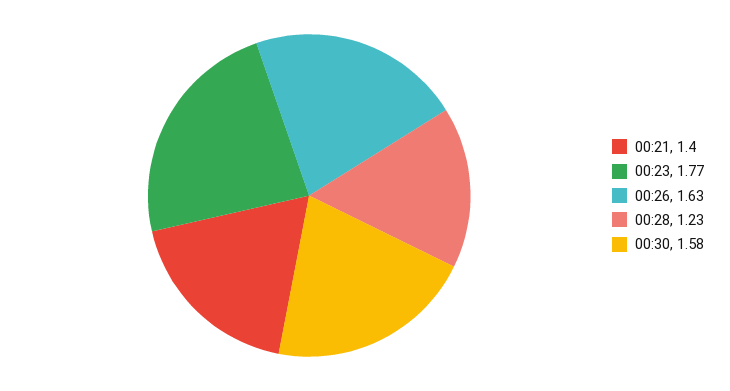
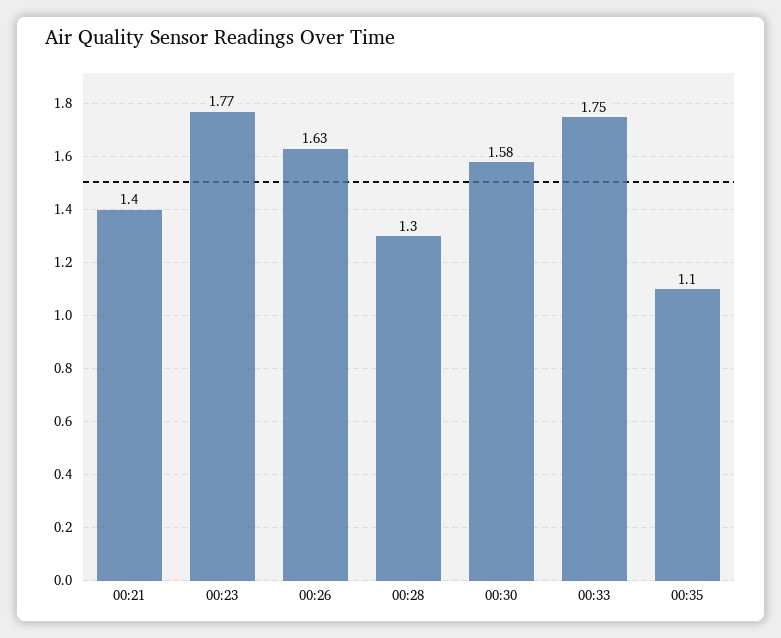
00:28: 1.23 -> 1.3
00:33: none -> 1.75
00:35: none -> 1.1

